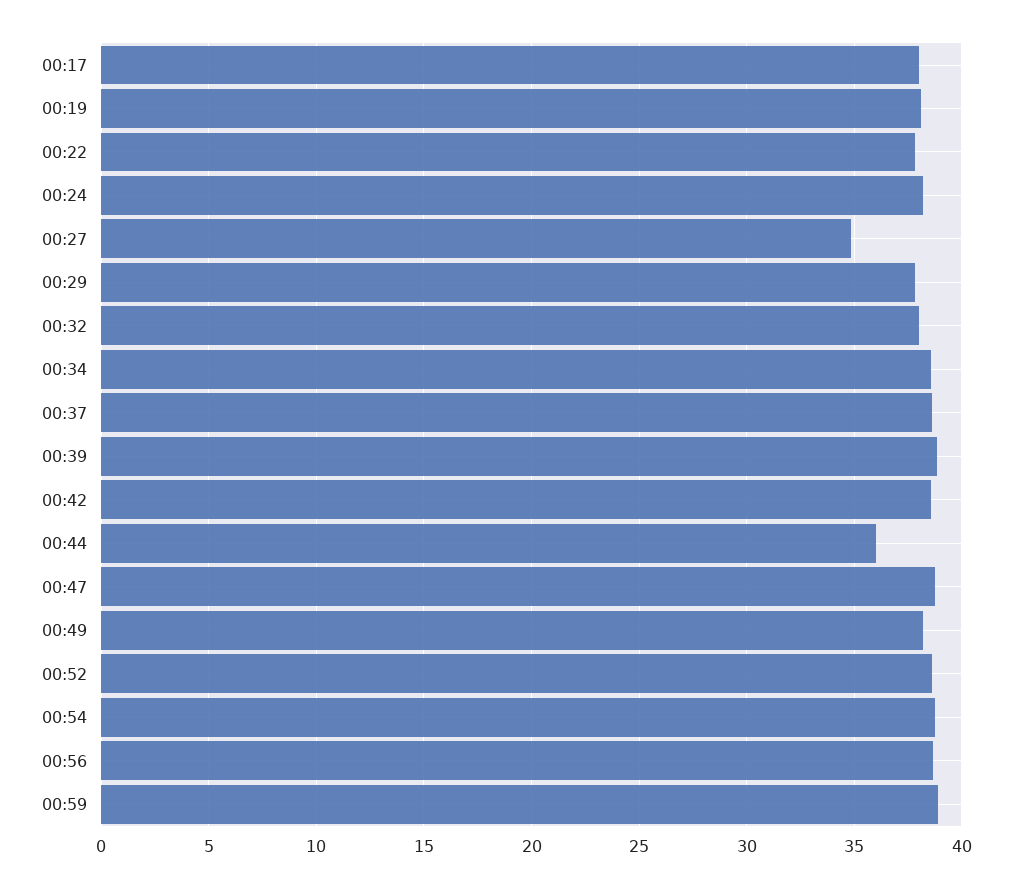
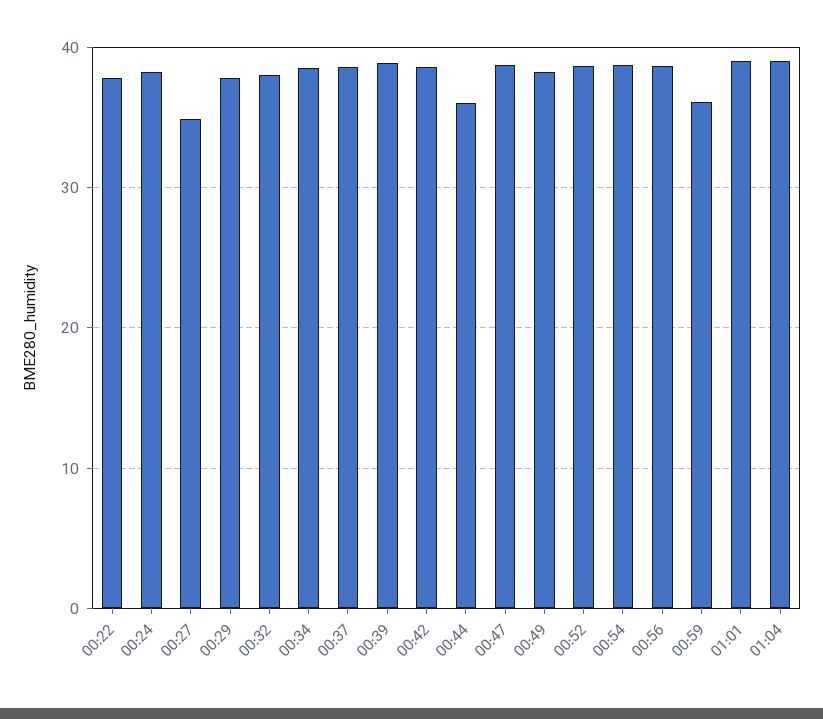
00:17: 38 -> none
00:19: 38 -> none
00:59: 39 -> 36
01:01: none -> 39
01:04: none -> 39

